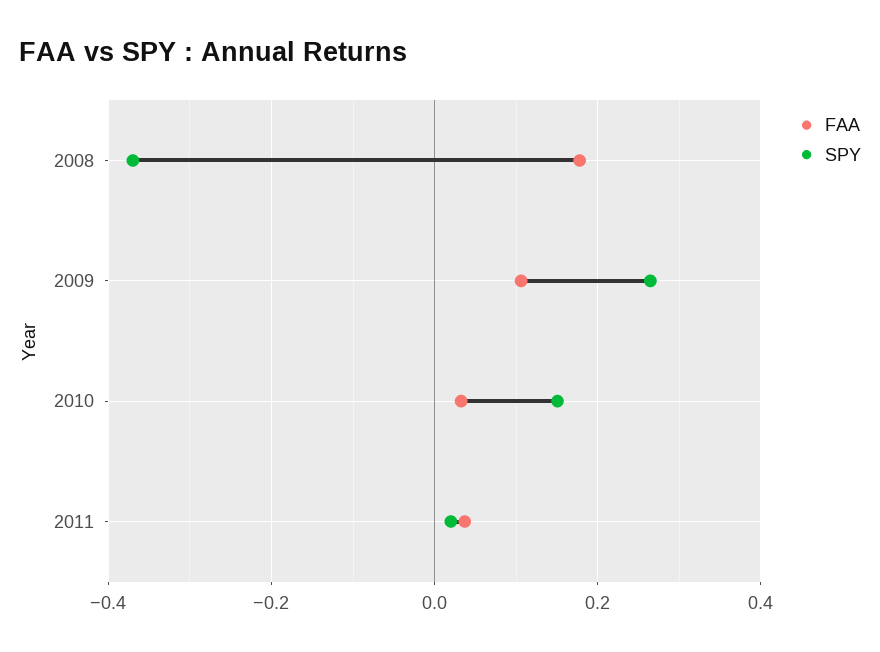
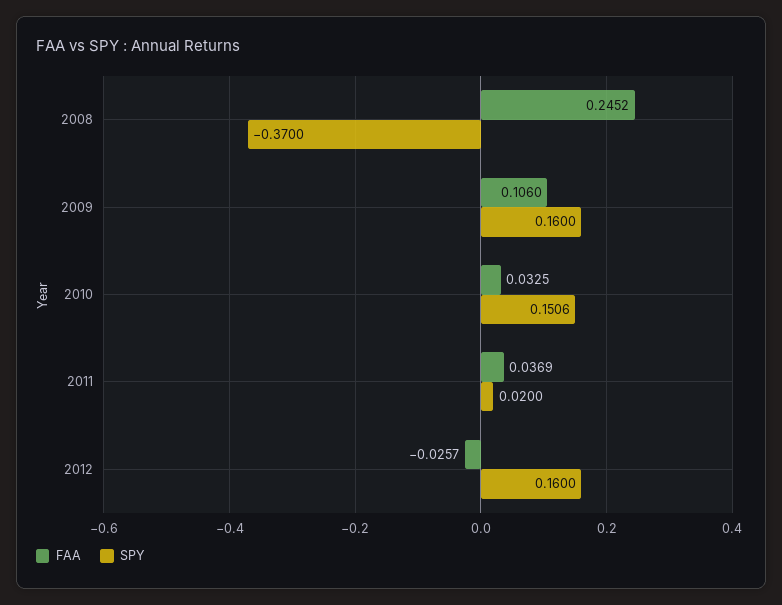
FAA, 2008: 0.18 -> 0.2452
SPY, 2009: 0.26 -> 0.16
FAA, 2012: none -> -0.0257
SPY, 2012: none -> 0.16

